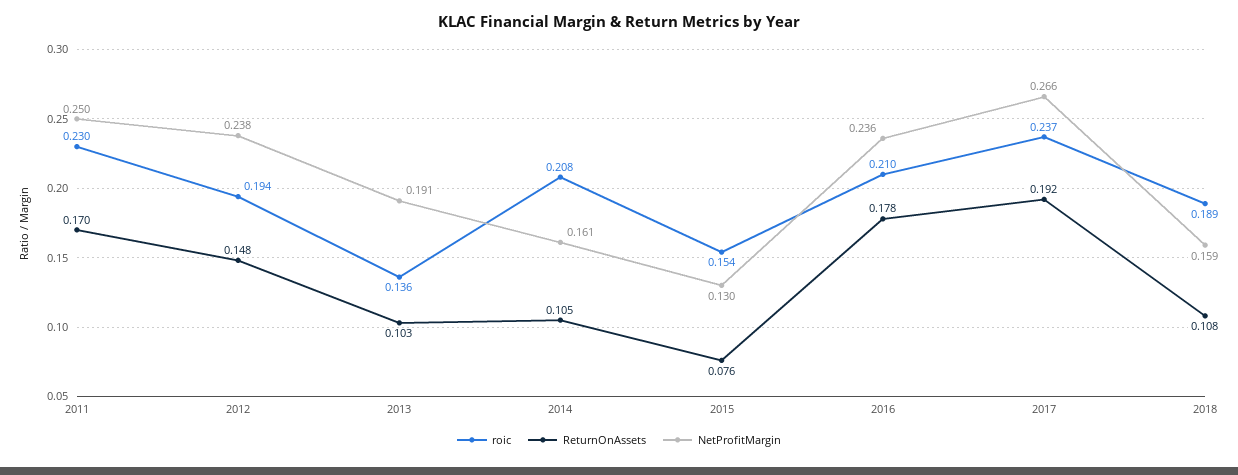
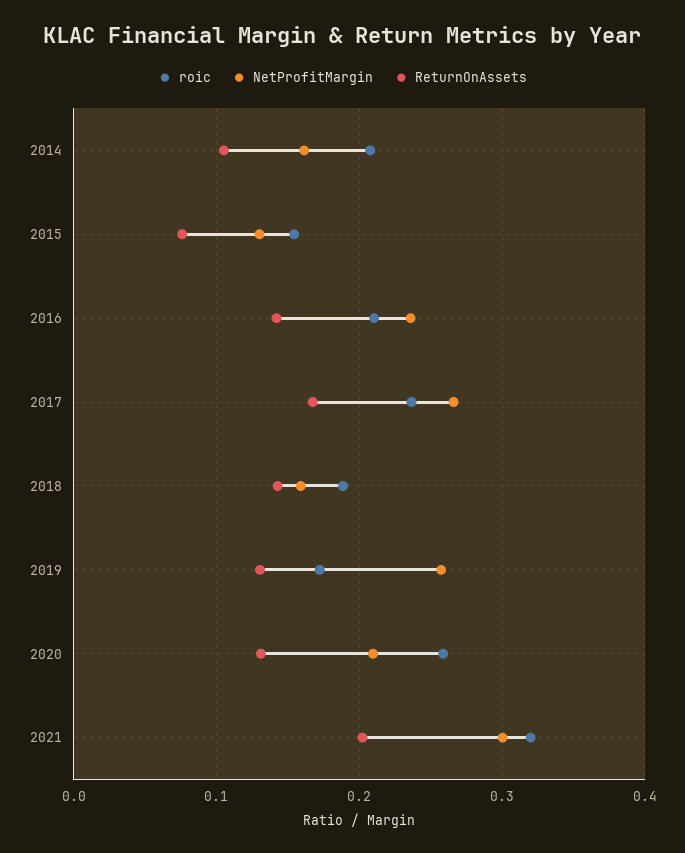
roic, 2011: 0.23 -> none
ReturnOnAssets, 2011: 0.17 -> none
NetProfitMargin, 2011: 0.25 -> none
roic, 2012: 0.194 -> none
ReturnOnAssets, 2012: 0.148 -> none
NetProfitMargin, 2012: 0.238 -> none
roic, 2013: 0.136 -> none
ReturnOnAssets, 2013: 0.103 -> none
NetProfitMargin, 2013: 0.191 -> none
ReturnOnAssets, 2016: 0.178 -> 0.14
ReturnOnAssets, 2017: 0.192 -> 0.17
ReturnOnAssets, 2018: 0.108 -> 0.14
roic, 2019: none -> 0.17
NetProfitMargin, 2019: none -> 0.26
ReturnOnAssets, 2019: none -> 0.13
roic, 2020: none -> 0.26
NetProfitMargin, 2020: none -> 0.21
ReturnOnAssets, 2020: none -> 0.13
roic, 2021: none -> 0.32
NetProfitMargin, 2021: none -> 0.3
ReturnOnAssets, 2021: none -> 0.2

